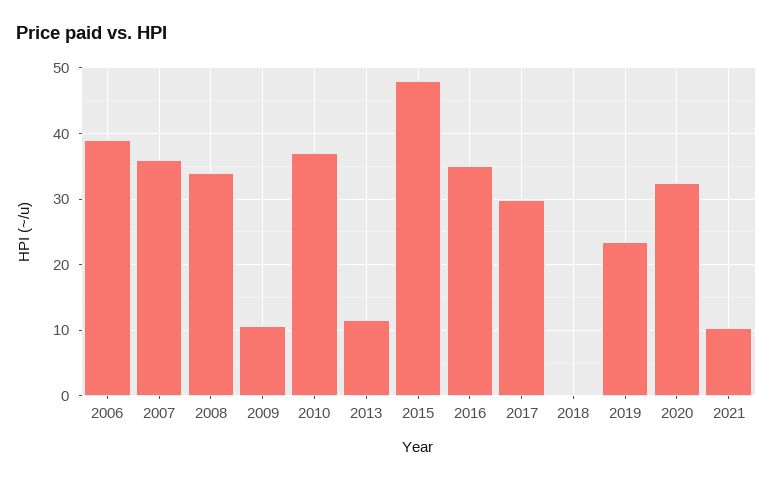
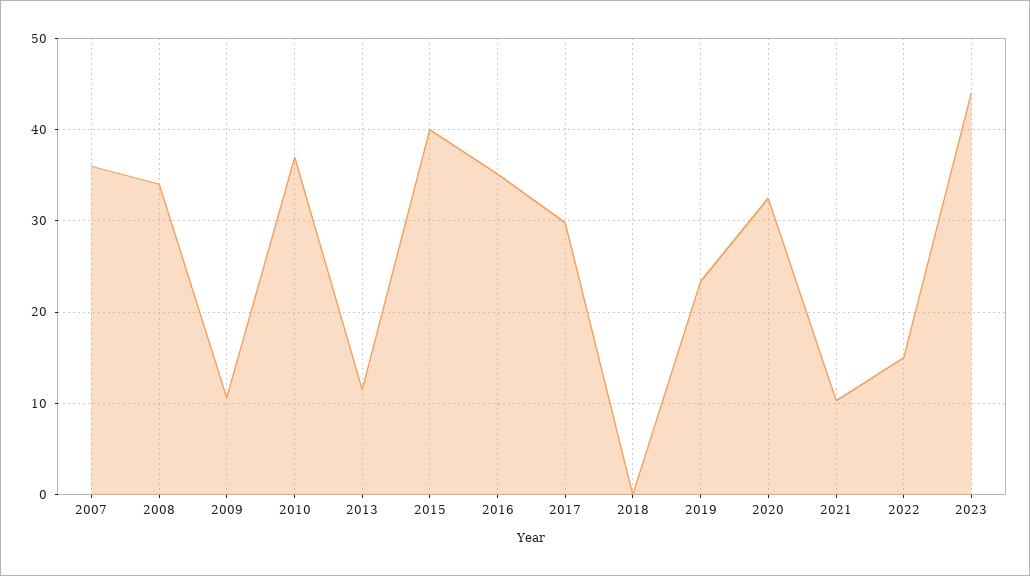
2006: 39 -> none
2015: 48 -> 40
2022: none -> 15
2023: none -> 44

